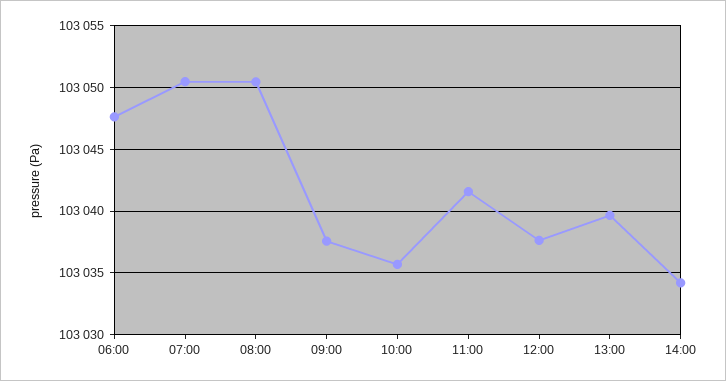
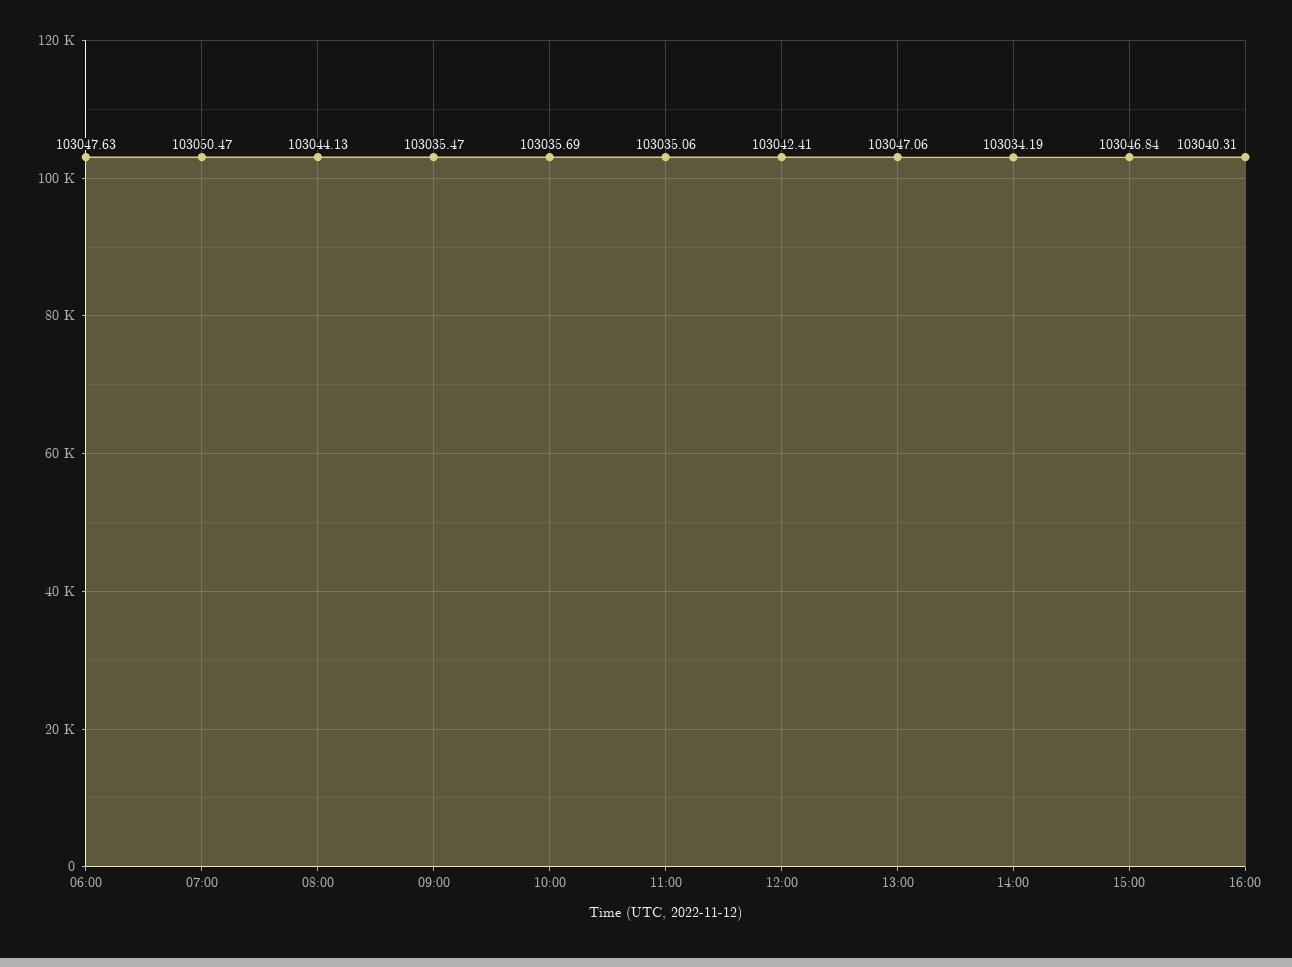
08:00: 103050.5 -> 103044.13
09:00: 103037.5 -> 103035.47
11:00: 103041.5 -> 103035.06
12:00: 103037.5 -> 103042.41
13:00: 103039.5 -> 103047.06
15:00: none -> 103046.84
16:00: none -> 103040.31

